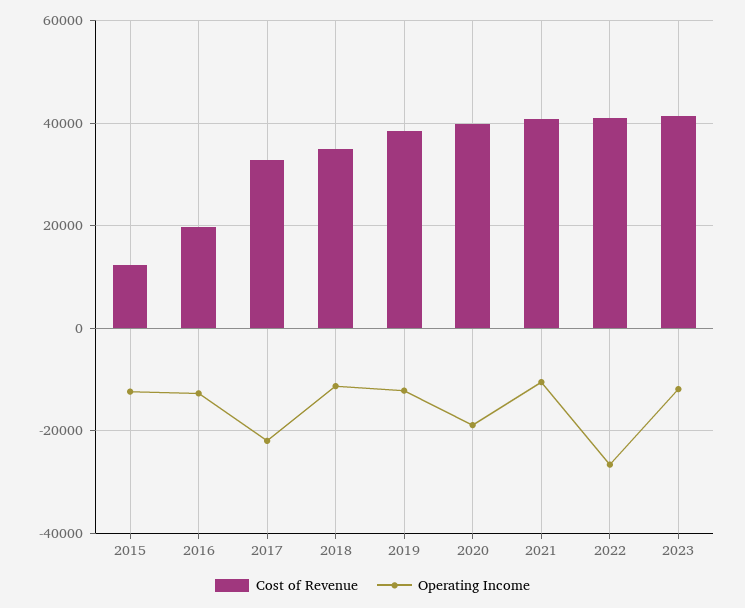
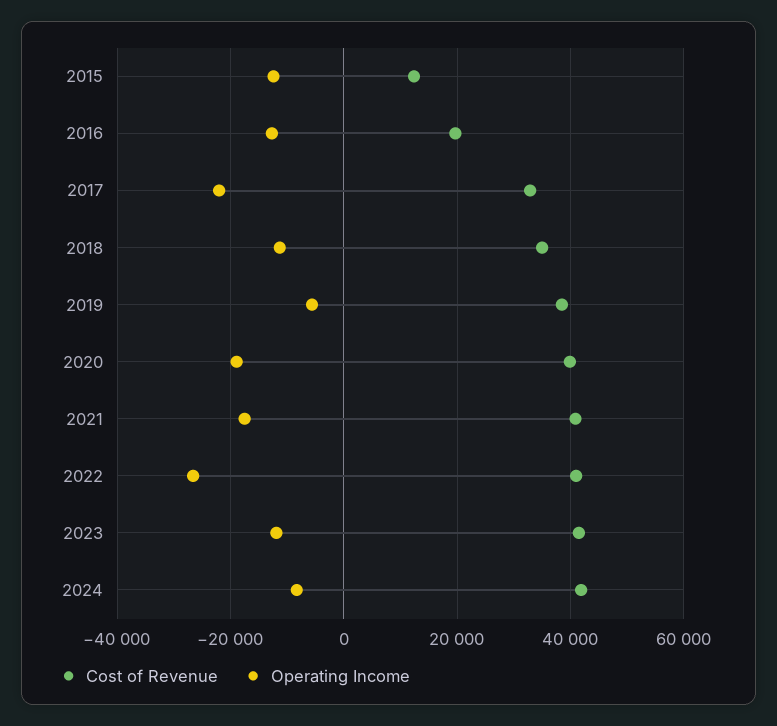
Operating Income, 2019: -12000 -> -6000
Operating Income, 2021: -10000 -> -18000
Cost of Revenue, 2024: none -> 42000
Operating Income, 2024: none -> -8000

